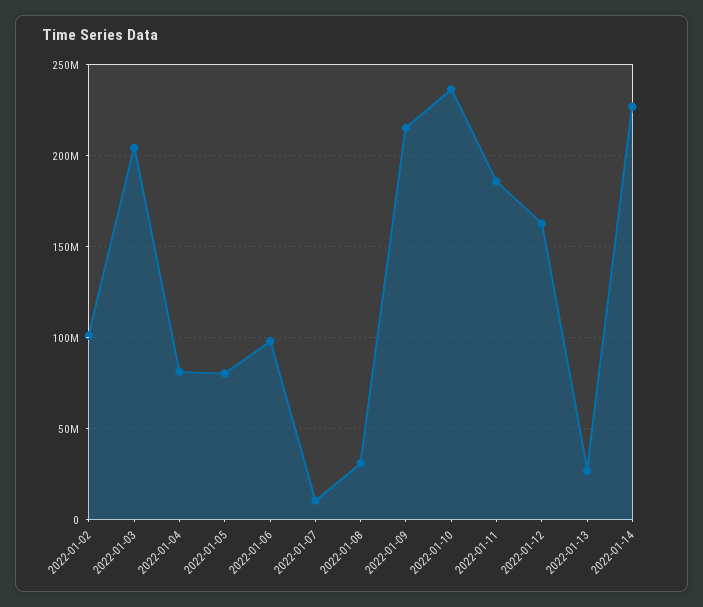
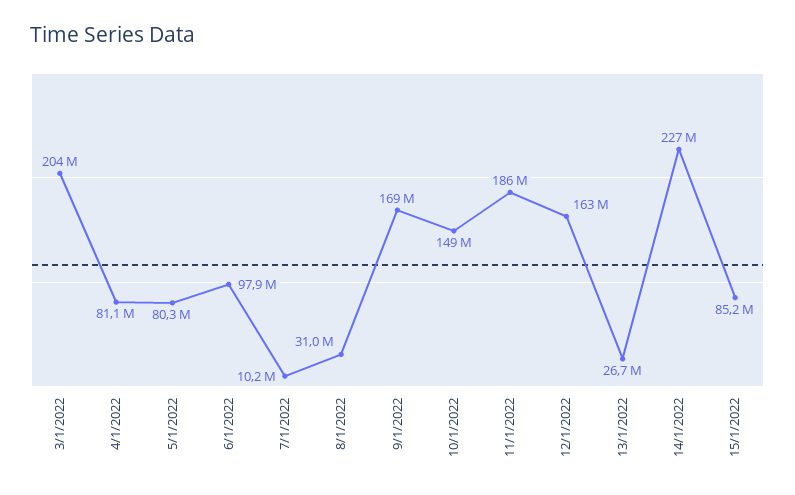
2022-01-02: 100000000 -> none
2022-01-09: 215000000 -> 169000000
2022-01-10: 235000000 -> 149000000
15/1/2022: none -> 85200000

